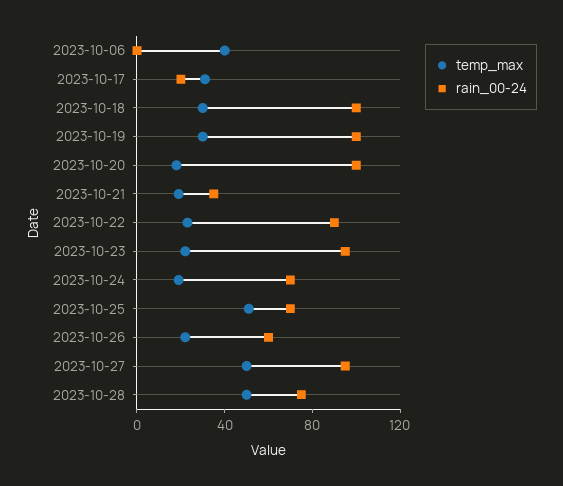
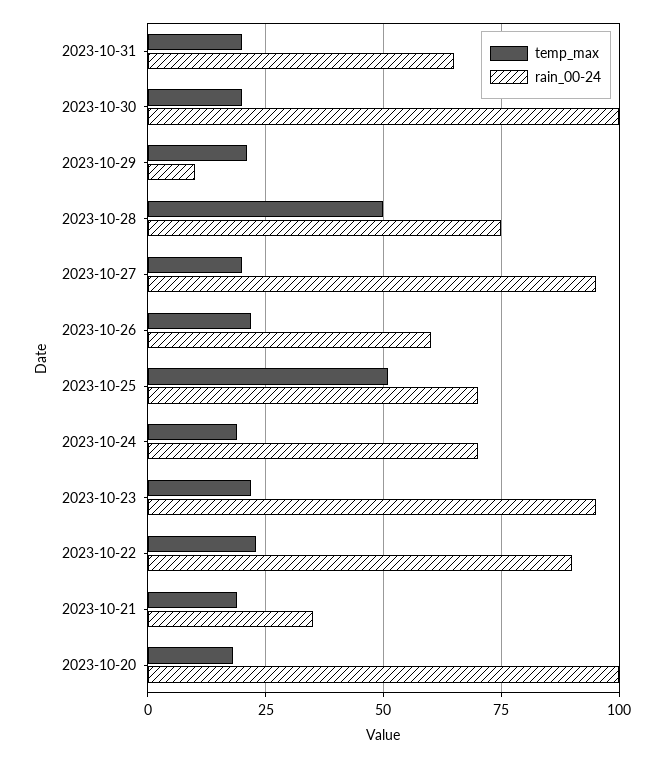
temp_max, 2023-10-06: 40 -> none
rain_00-24, 2023-10-06: 0 -> none
temp_max, 2023-10-17: 30 -> none
rain_00-24, 2023-10-17: 20 -> none
temp_max, 2023-10-18: 30 -> none
rain_00-24, 2023-10-18: 100 -> none
temp_max, 2023-10-19: 30 -> none
rain_00-24, 2023-10-19: 100 -> none
temp_max, 2023-10-27: 50 -> 20
temp_max, 2023-10-31: none -> 20
rain_00-24, 2023-10-31: none -> 65
temp_max, 2023-10-30: none -> 20
rain_00-24, 2023-10-30: none -> 100
temp_max, 2023-10-29: none -> 20
rain_00-24, 2023-10-29: none -> 10

